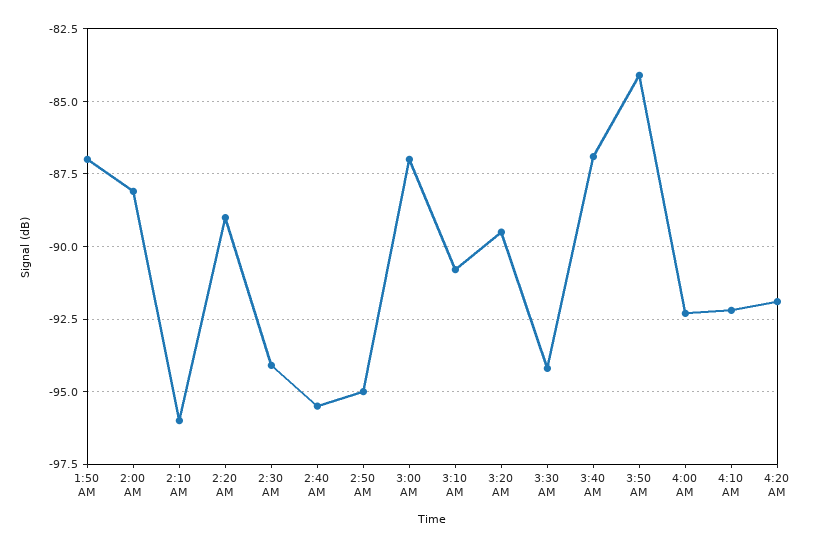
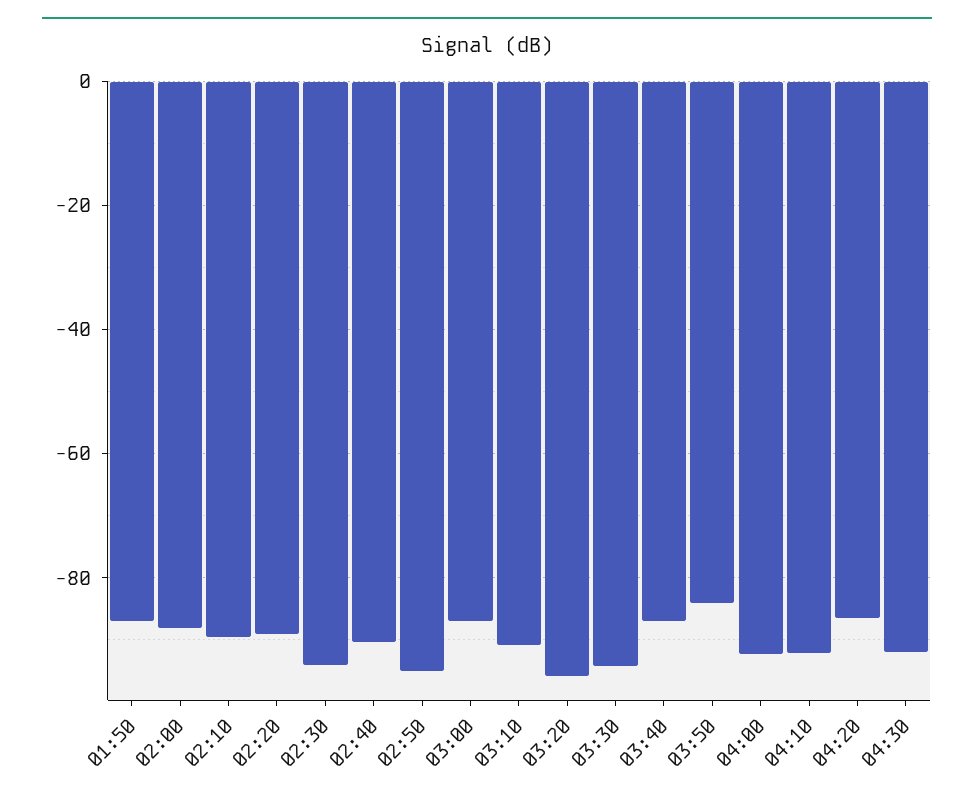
2:10 AM: -96 -> -90
2:40 AM: -95.5 -> -90
3:20 AM: -89.5 -> -96
4:20 AM: -92 -> -86
04:30: none -> -92

